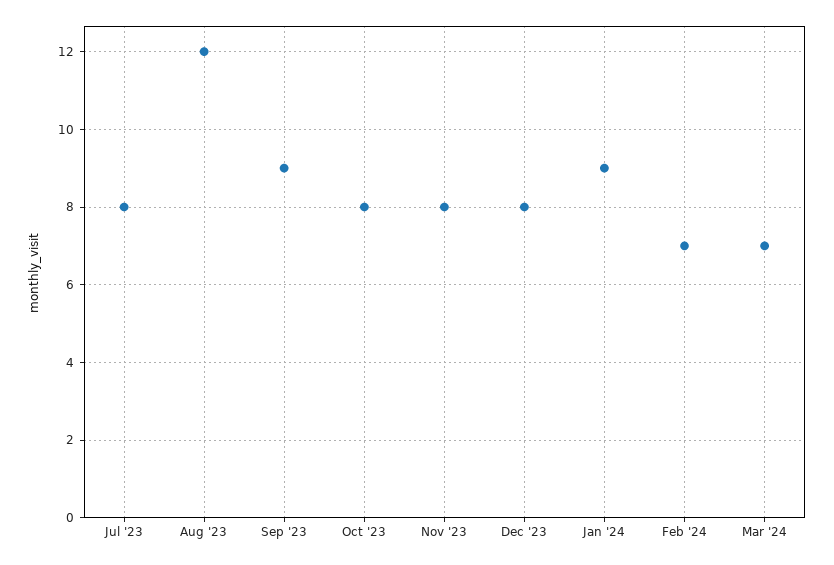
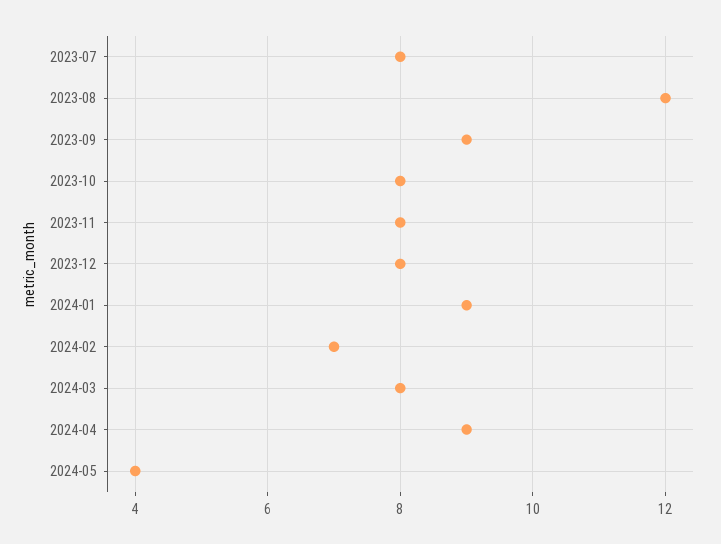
Mar '24: 7 -> 8
2024-04: none -> 9
2024-05: none -> 4

